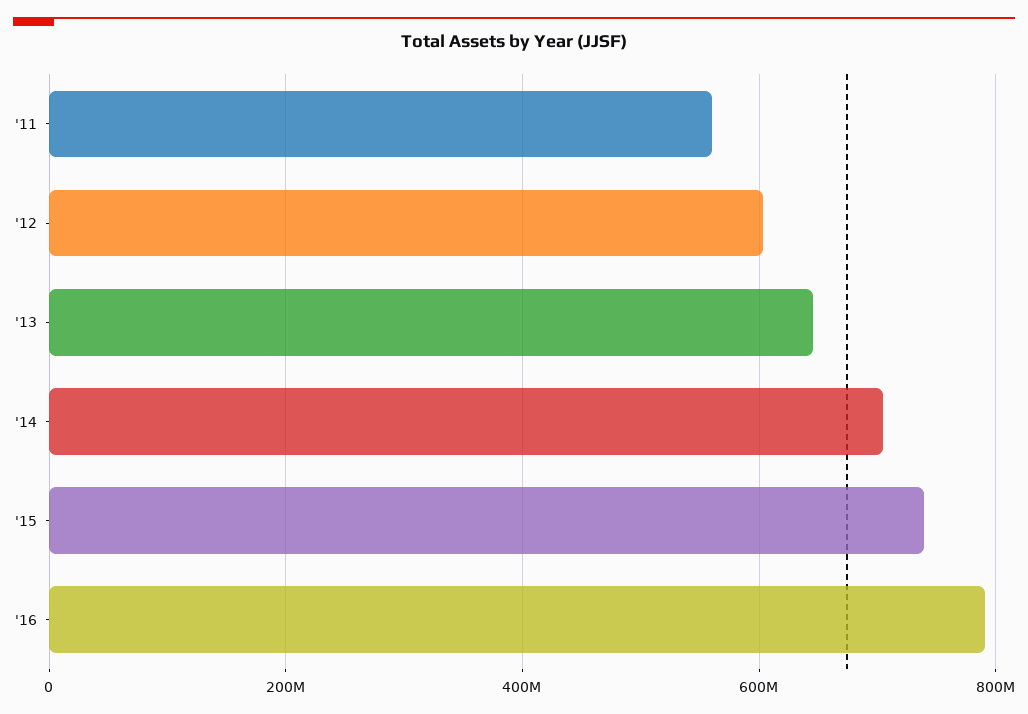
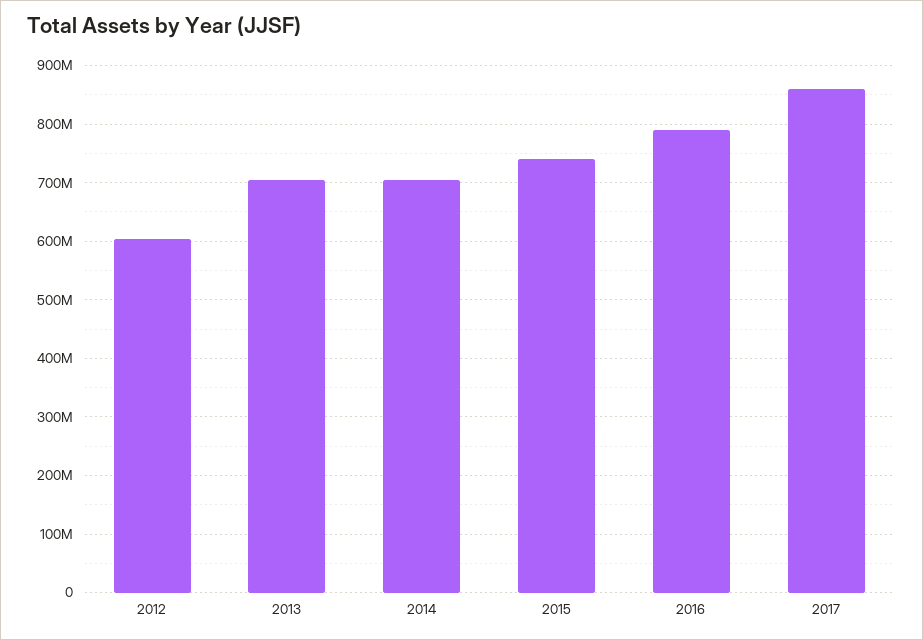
'11: 560000000 -> none
'13: 640000000 -> 700000000
2017: none -> 860000000

